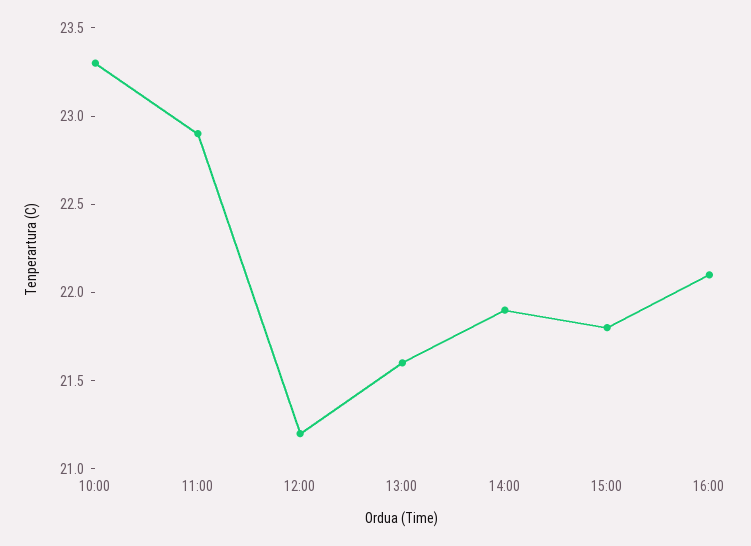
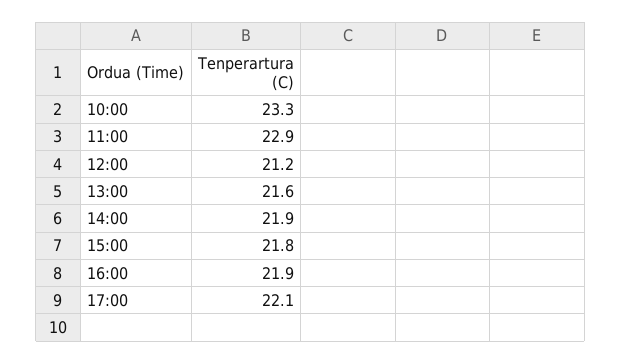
16:00: 22.1 -> 21.9
17:00: none -> 22.1

